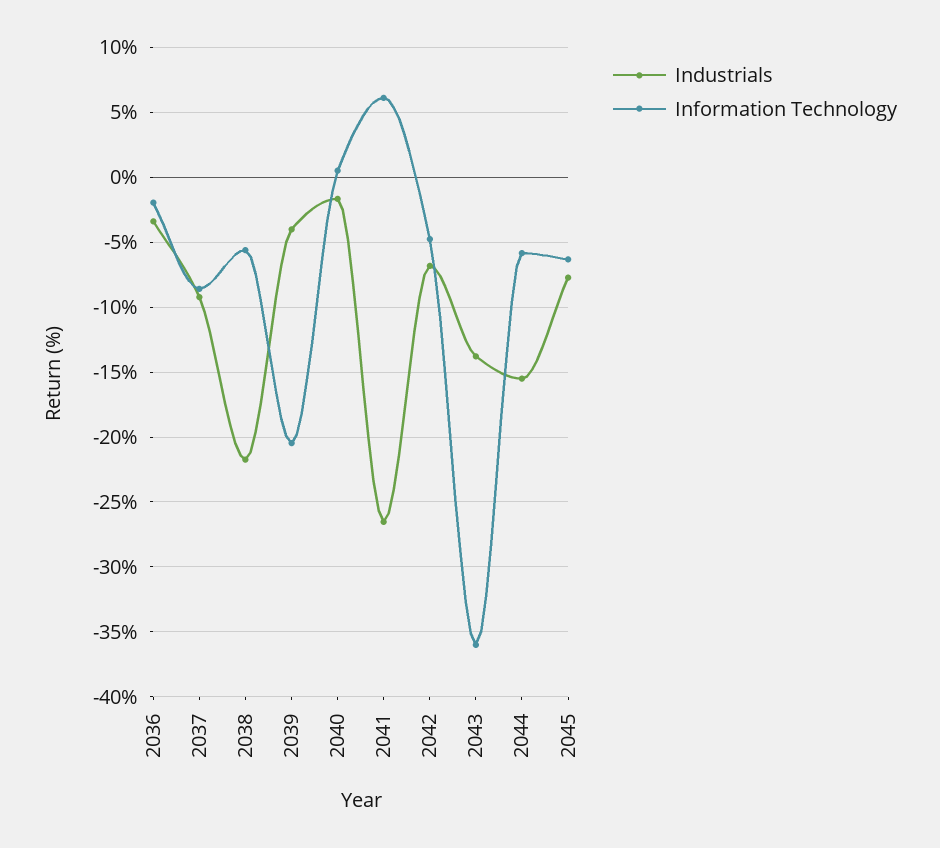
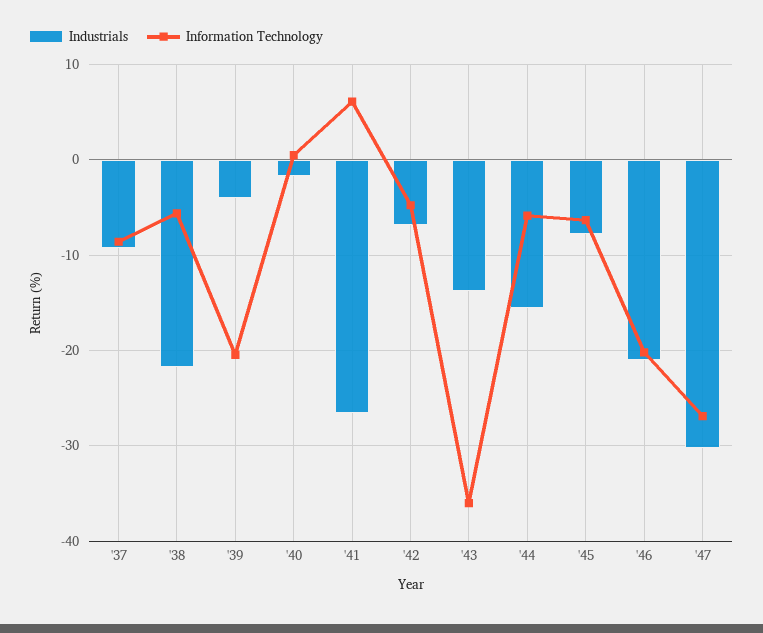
Industrials, 2036: -3.5 -> none
Information Technology, 2036: -2 -> none
Industrials, '46: none -> -21
Information Technology, '46: none -> -20
Industrials, '47: none -> -30
Information Technology, '47: none -> -27

